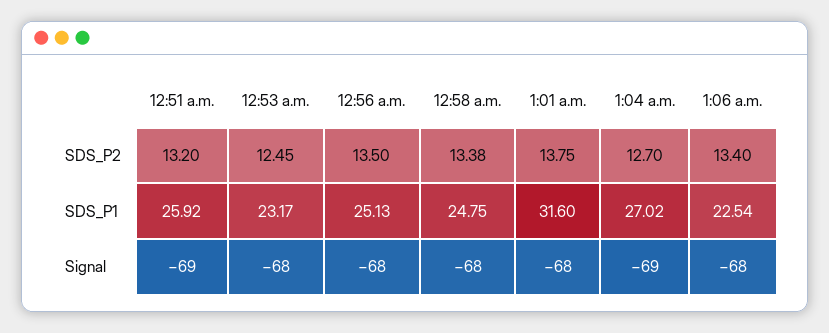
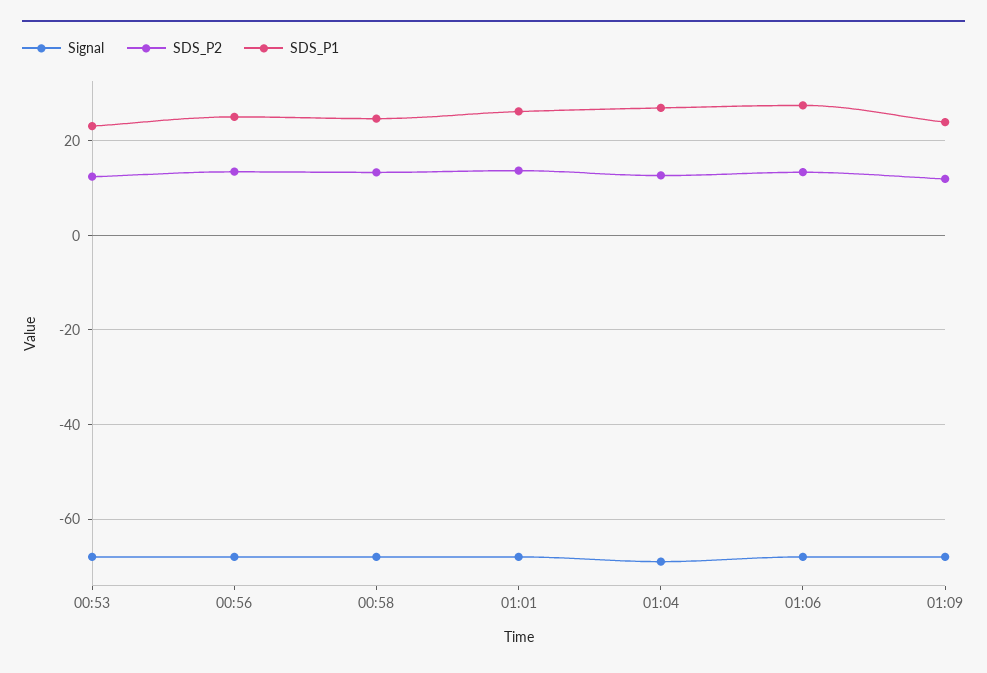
SDS_P2, 12:51 a.m.: 13.2 -> none
SDS_P1, 12:51 a.m.: 25.92 -> none
SDS_P1, 1:01 a.m.: 31.6 -> 26
SDS_P1, 1:06 a.m.: 22.54 -> 28
Signal, 12:51 a.m.: -69 -> none
Signal, 01:09: none -> -68
SDS_P2, 01:09: none -> 12
SDS_P1, 01:09: none -> 24

